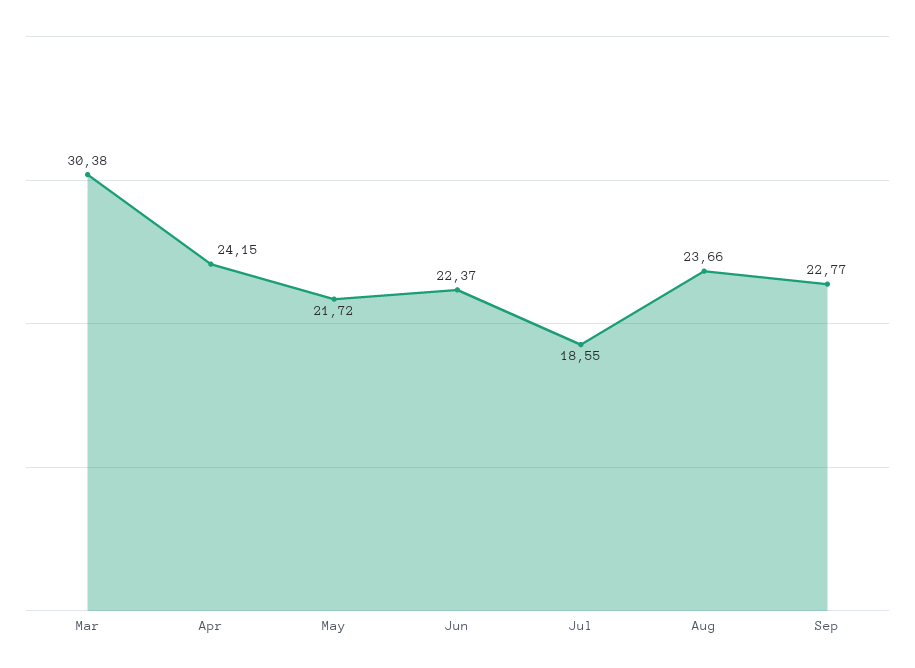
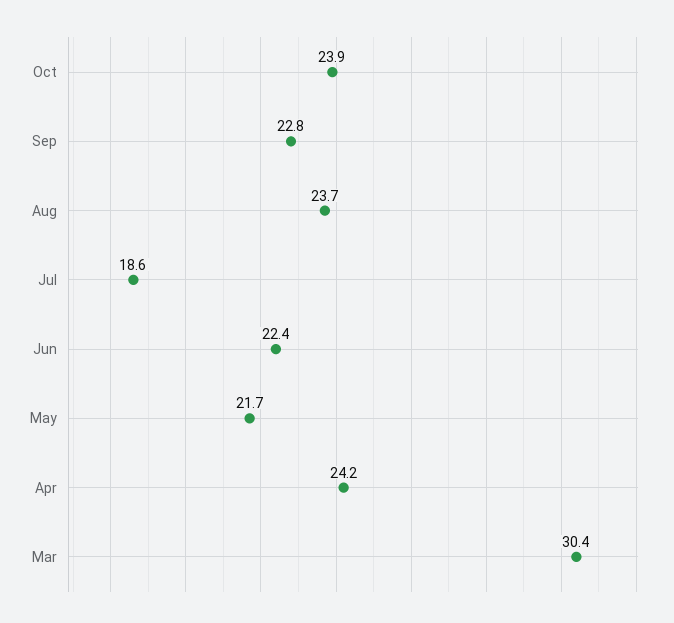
Oct: none -> 23.9

